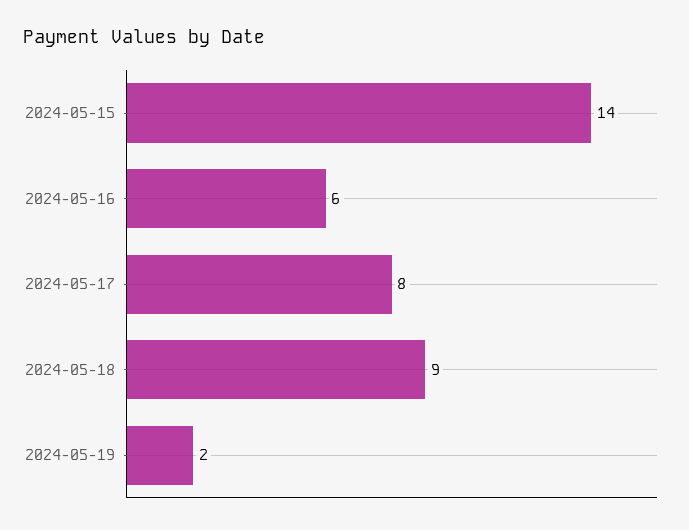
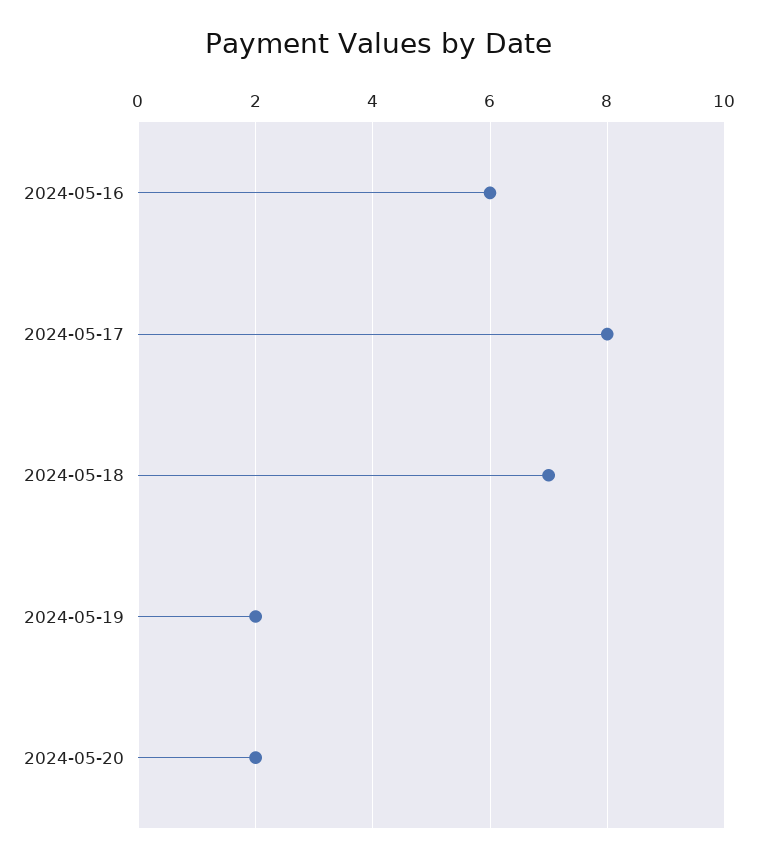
2024-05-15: 14 -> none
2024-05-18: 9 -> 7
2024-05-20: none -> 2

